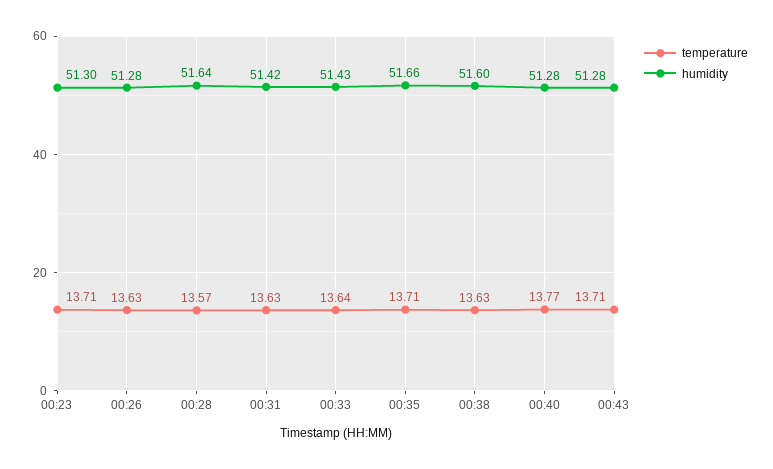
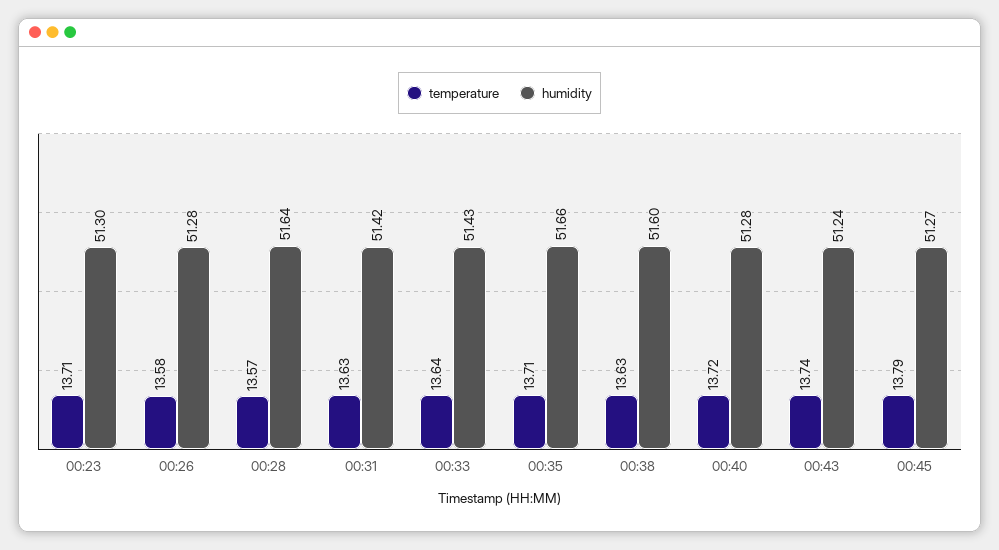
temperature, 00:26: 13.63 -> 13.58
temperature, 00:40: 13.77 -> 13.72
temperature, 00:43: 13.71 -> 13.74
humidity, 00:43: 51.28 -> 51.24
temperature, 00:45: none -> 13.79
humidity, 00:45: none -> 51.27

